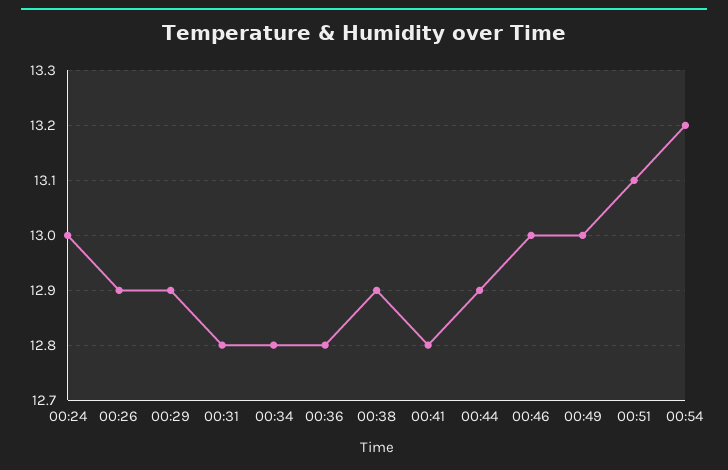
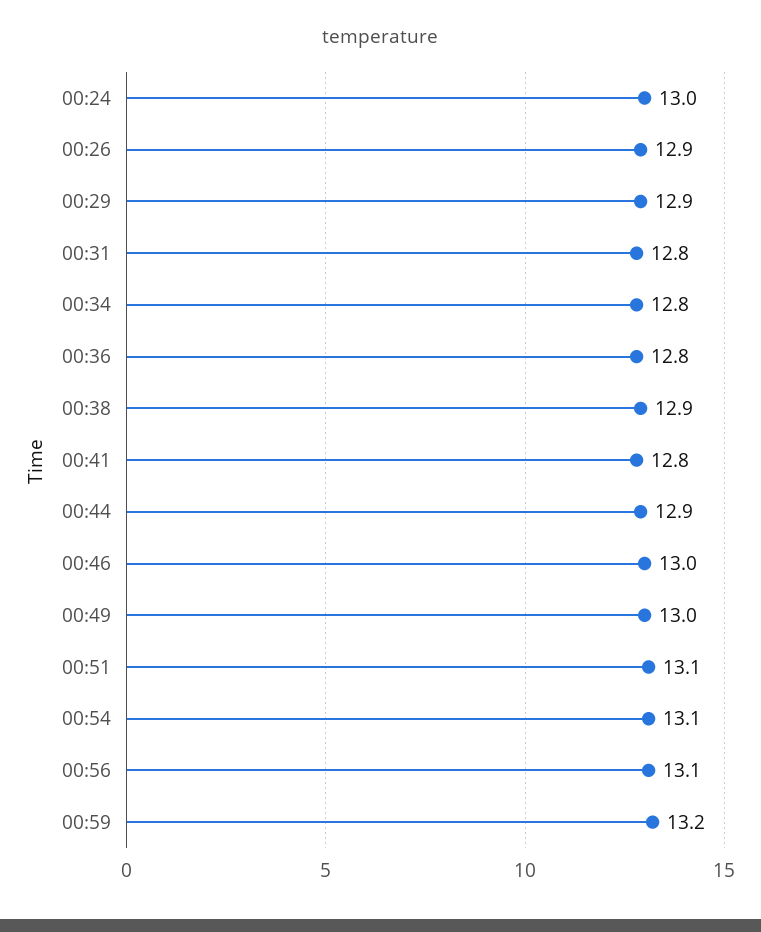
00:54: 13.2 -> 13.1
00:56: none -> 13.1
00:59: none -> 13.2

